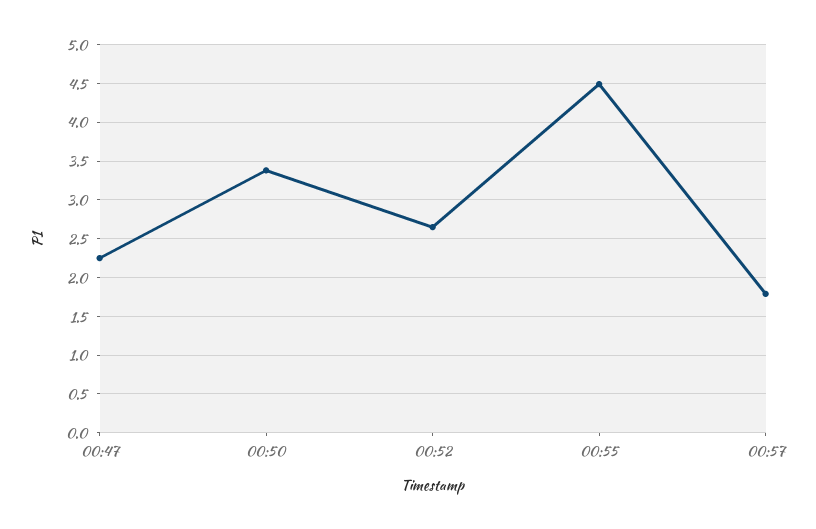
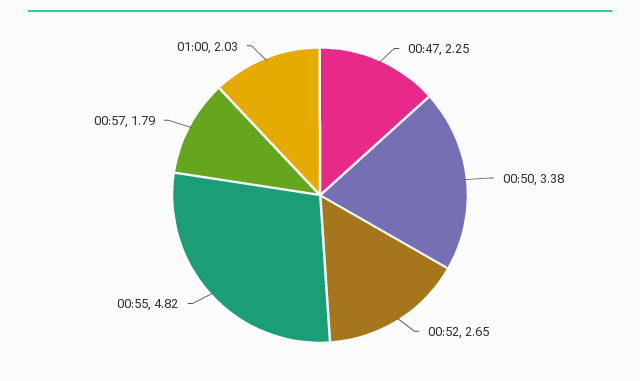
00:55: 4.5 -> 4.82
01:00: none -> 2.03

